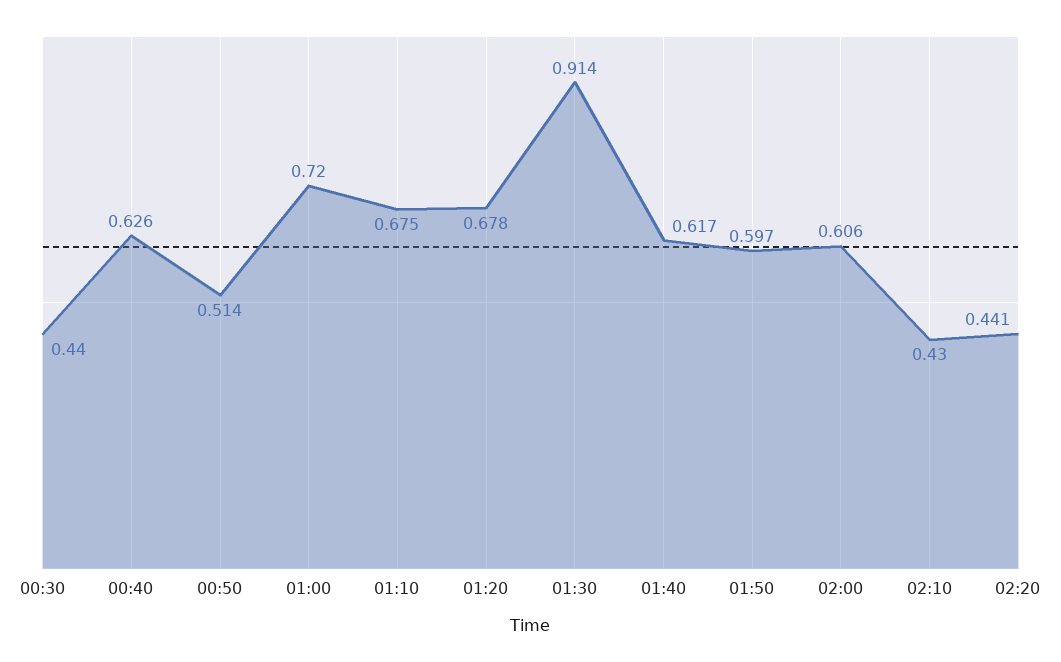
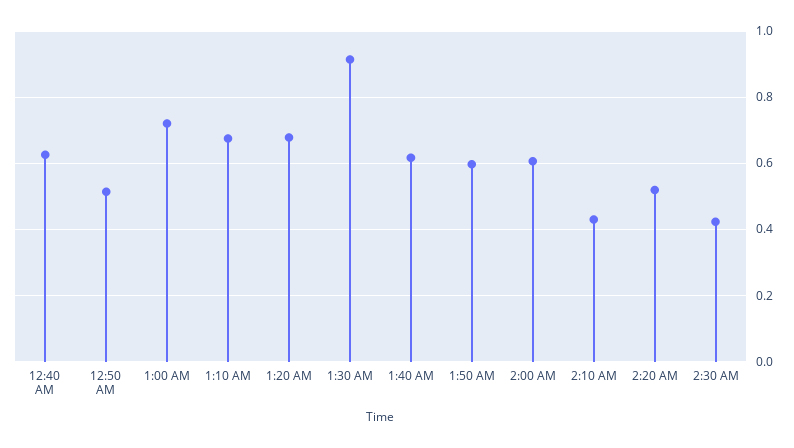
00:30: 0.44 -> none
02:20: 0.441 -> 0.52
2:30 AM: none -> 0.42

